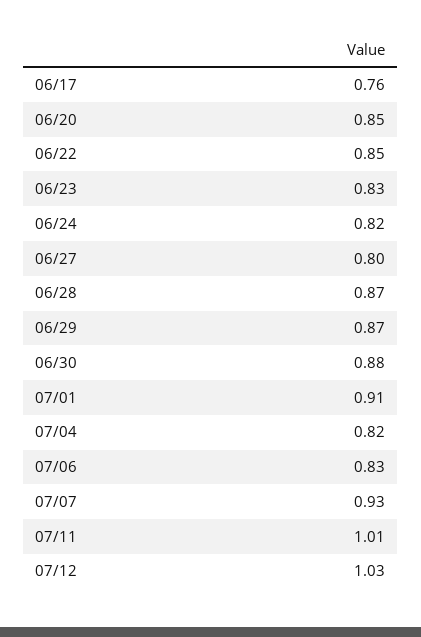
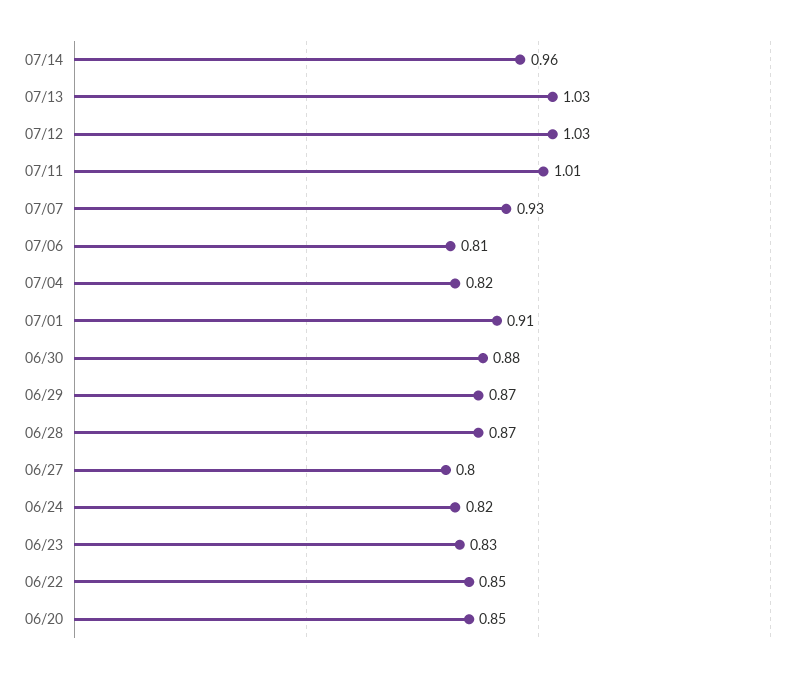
06/17: 0.76 -> none
07/06: 0.83 -> 0.81
07/14: none -> 0.96
07/13: none -> 1.03

